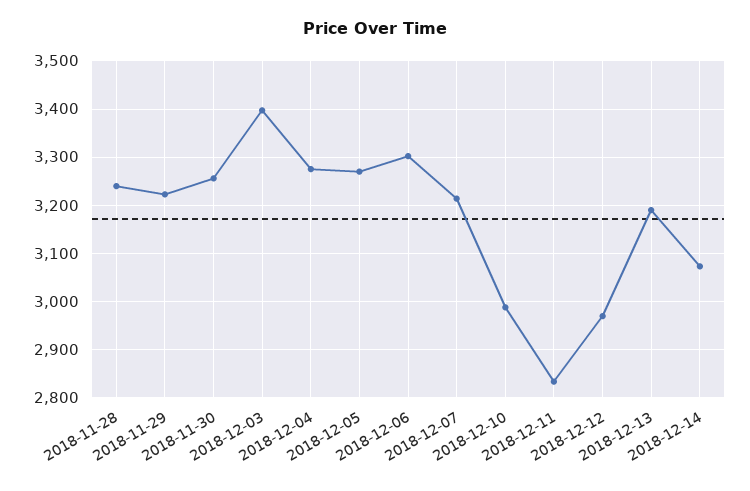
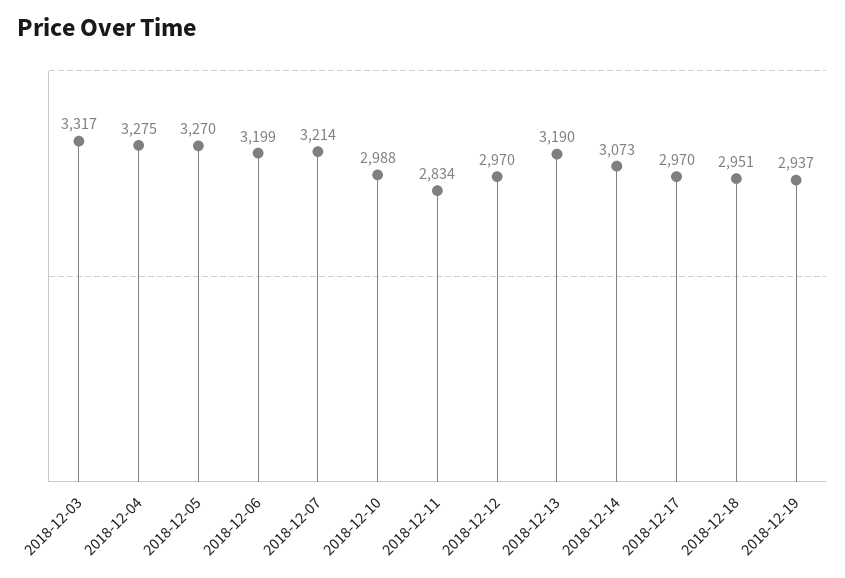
2018-11-28: 3240 -> none
2018-11-29: 3220 -> none
2018-11-30: 3260 -> none
2018-12-03: 3400 -> 3317
2018-12-06: 3300 -> 3199
2018-12-17: none -> 2970
2018-12-18: none -> 2951
2018-12-19: none -> 2937

